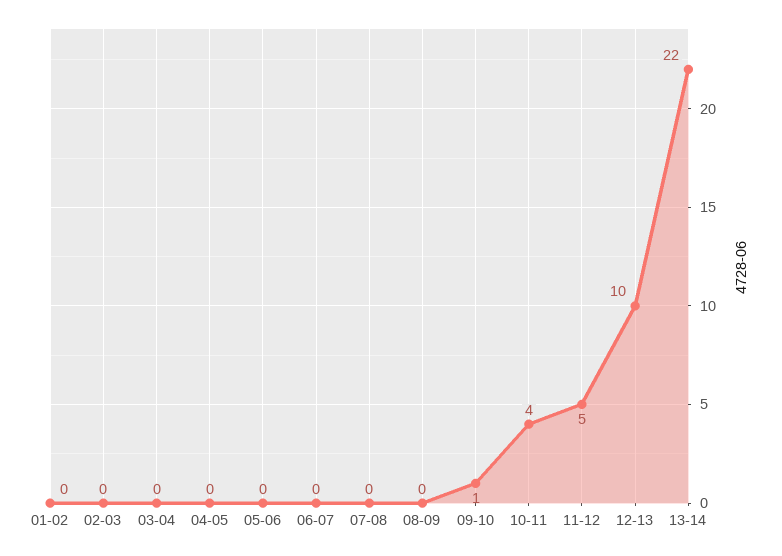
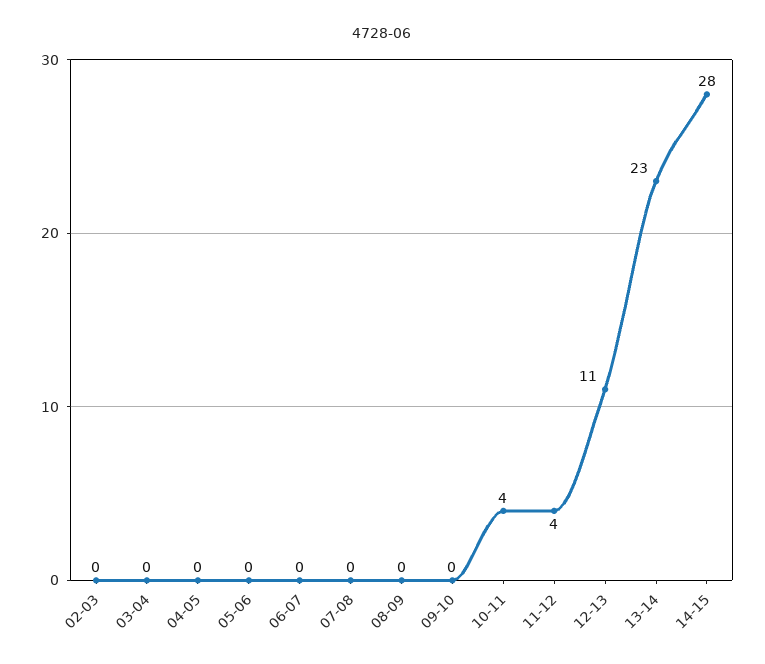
01-02: 0 -> none
09-10: 1 -> 0
11-12: 5 -> 4
12-13: 10 -> 11
13-14: 22 -> 23
14-15: none -> 28

